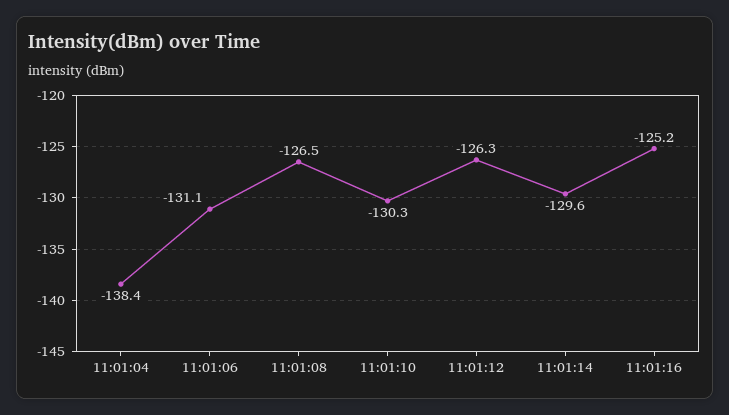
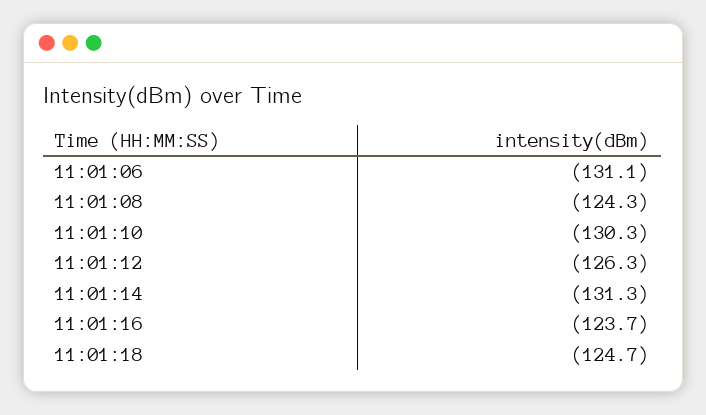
11:01:04: -138.4 -> none
11:01:08: -126.5 -> -124.3
11:01:14: -129.6 -> -131.3
11:01:16: -125.2 -> -123.7
11:01:18: none -> -124.7

